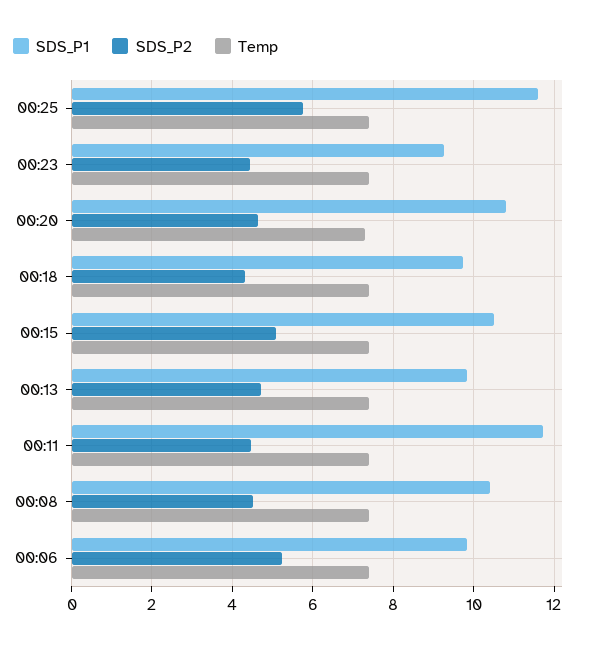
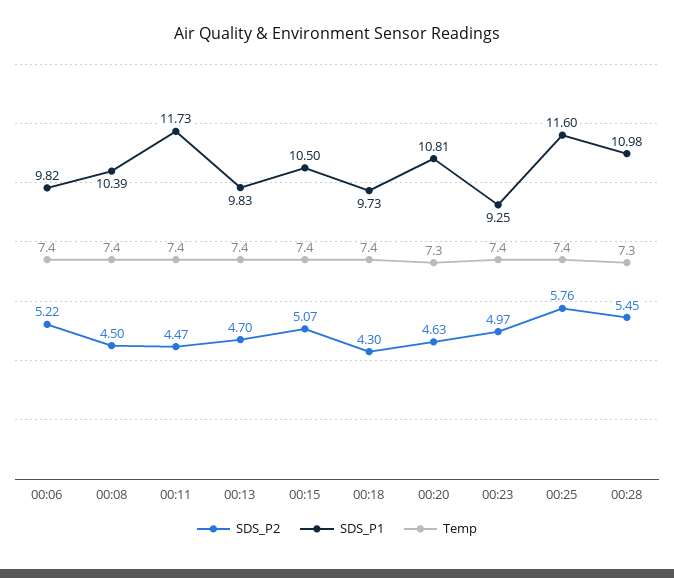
SDS_P2, 00:23: 4.4 -> 4.97
SDS_P2, 00:28: none -> 5.45
SDS_P1, 00:28: none -> 10.98
Temp, 00:28: none -> 7.3

